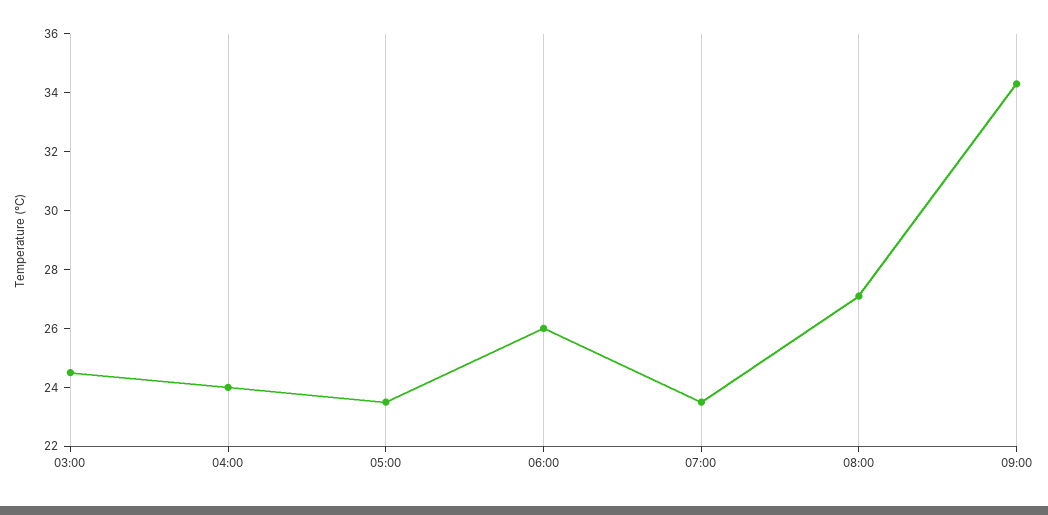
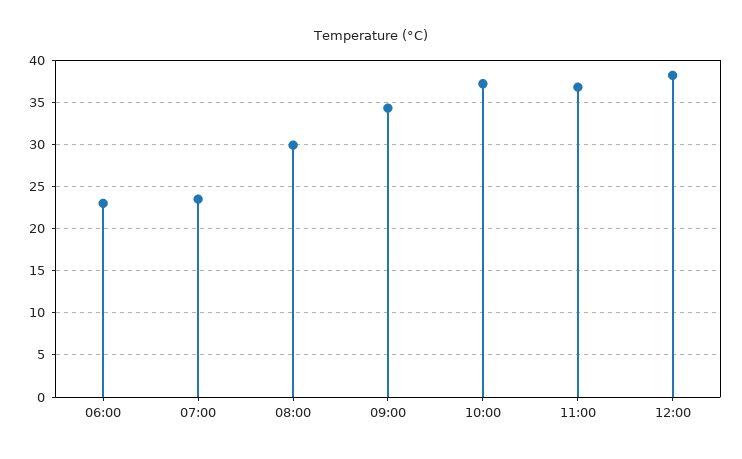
03:00: 24.5 -> none
04:00: 24 -> none
05:00: 23.5 -> none
06:00: 26 -> 23
08:00: 27 -> 30
10:00: none -> 37
11:00: none -> 37
12:00: none -> 38

